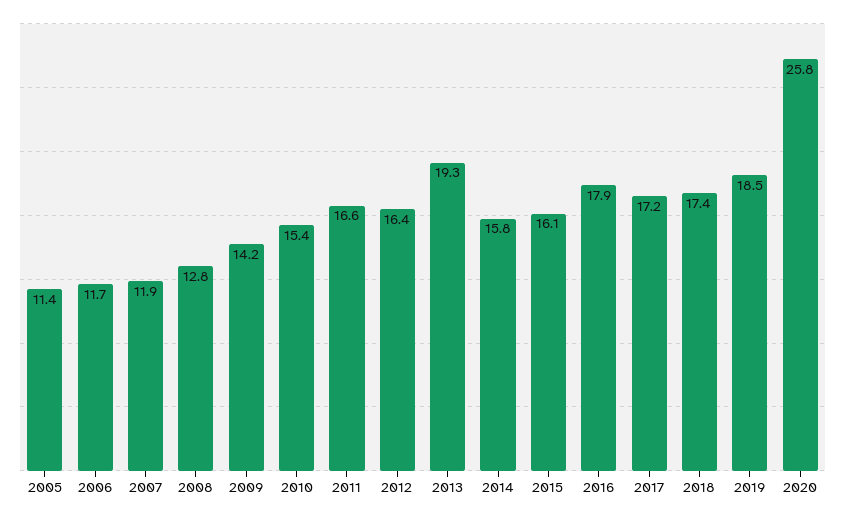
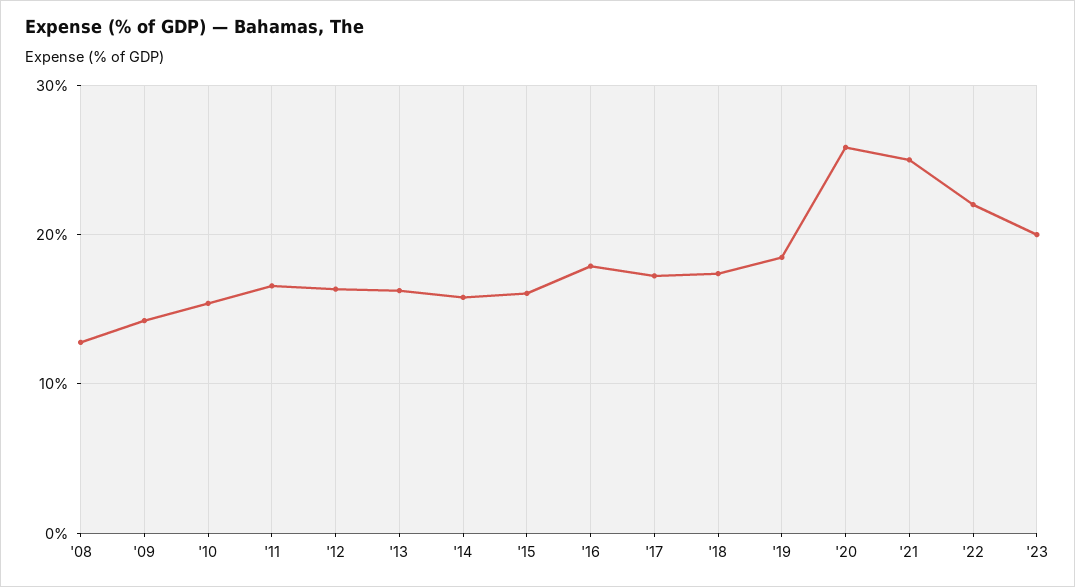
2005: 11.4 -> none
2006: 11.7 -> none
2007: 11.9 -> none
2013: 19.3 -> 16
'21: none -> 25
'22: none -> 22
'23: none -> 20

